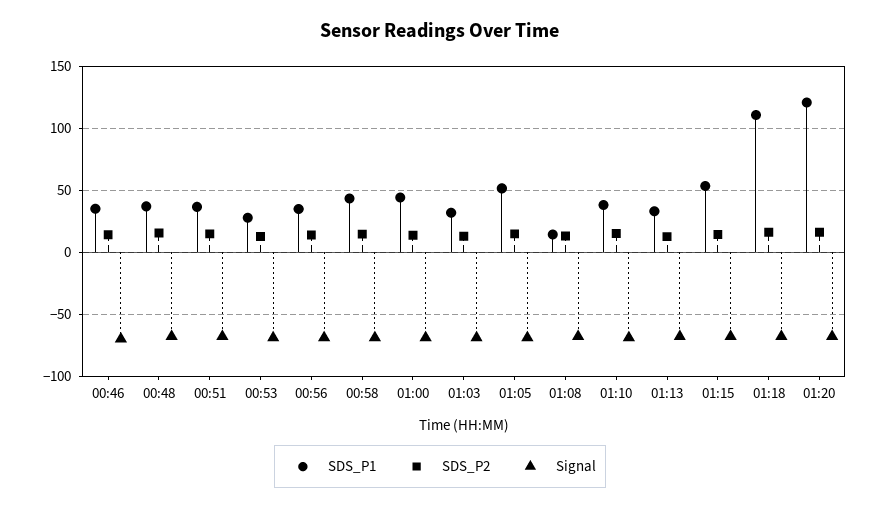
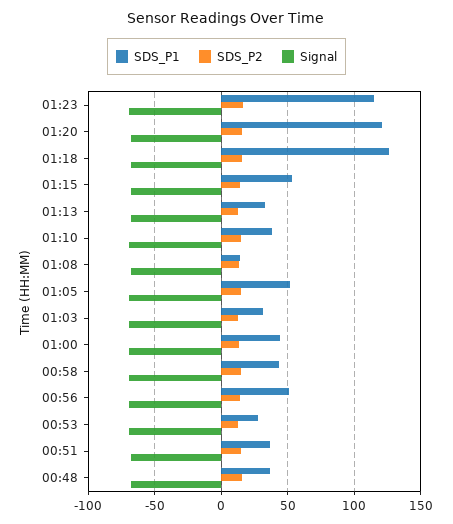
SDS_P1, 00:46: 35 -> none
SDS_P2, 00:46: 15 -> none
Signal, 00:46: -70 -> none
SDS_P1, 00:56: 35 -> 50
SDS_P1, 01:18: 110 -> 125
SDS_P1, 01:23: none -> 115
SDS_P2, 01:23: none -> 15
Signal, 01:23: none -> -70

